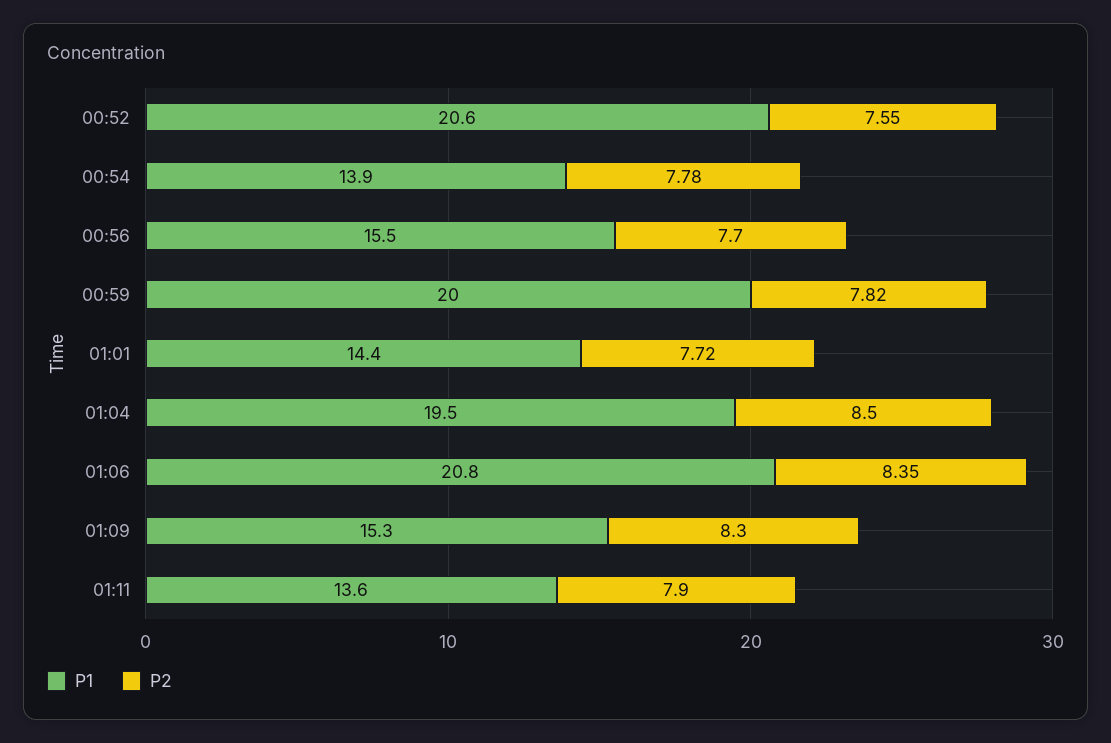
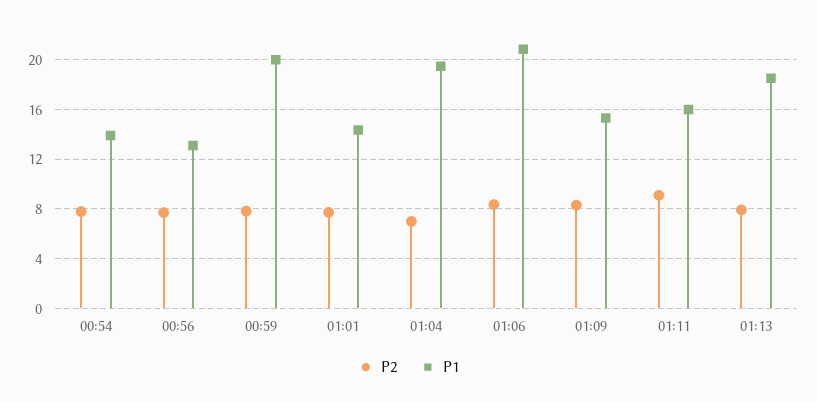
P1, 00:52: 20.6 -> none
P2, 00:52: 7.55 -> none
P1, 00:56: 15.5 -> 13
P2, 01:04: 8.5 -> 7
P1, 01:11: 13.6 -> 16
P2, 01:11: 7.9 -> 9
P2, 01:13: none -> 8
P1, 01:13: none -> 18.5

